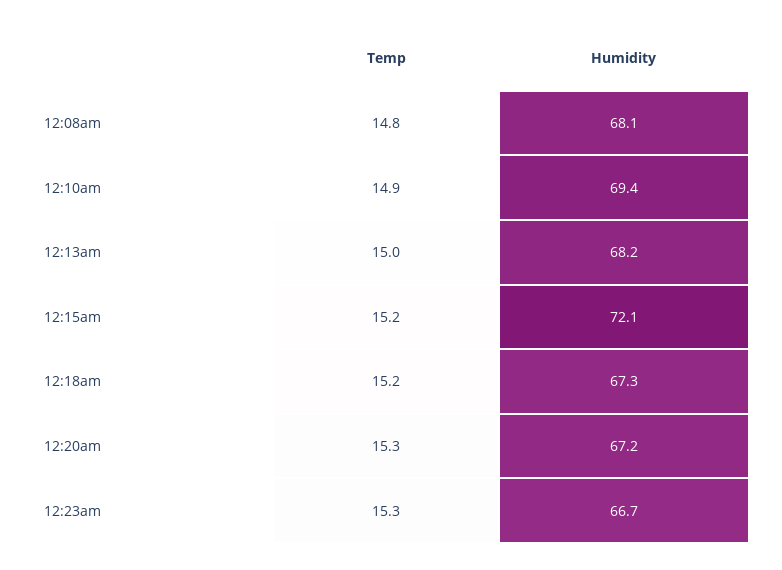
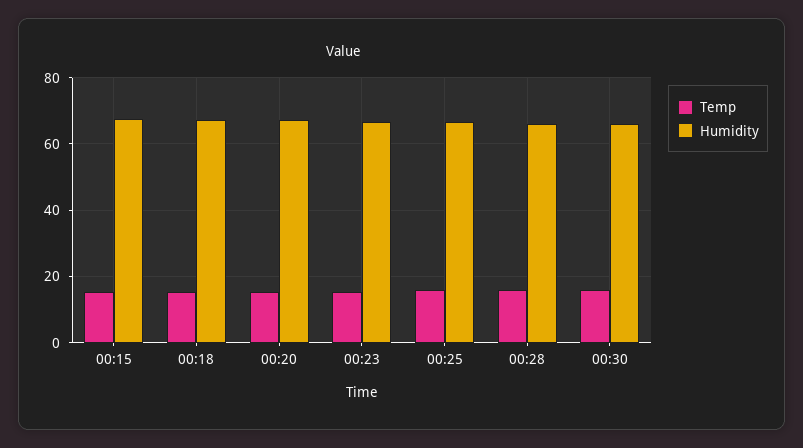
Temp, 12:08am: 14.8 -> none
Humidity, 12:08am: 68.1 -> none
Temp, 12:10am: 14.9 -> none
Humidity, 12:10am: 69.4 -> none
Temp, 12:13am: 15 -> none
Humidity, 12:13am: 68.2 -> none
Humidity, 12:15am: 72.1 -> 68
Temp, 00:25: none -> 16
Humidity, 00:25: none -> 66
Temp, 00:28: none -> 16
Humidity, 00:28: none -> 66
Temp, 00:30: none -> 16
Humidity, 00:30: none -> 66

